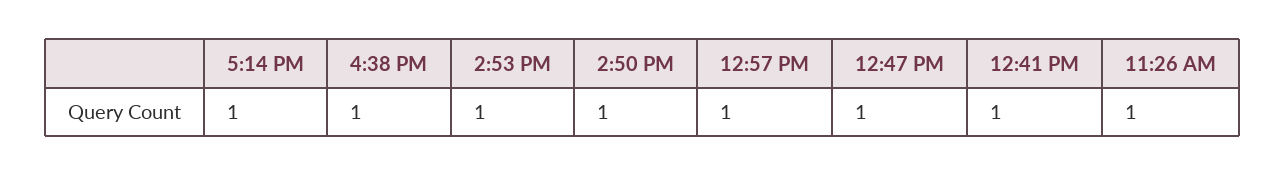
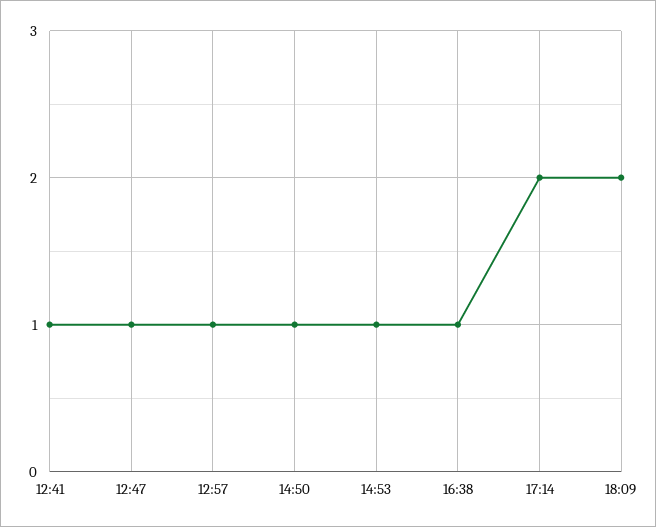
5:14 PM: 1 -> 2
11:26 AM: 1 -> none
18:09: none -> 2

